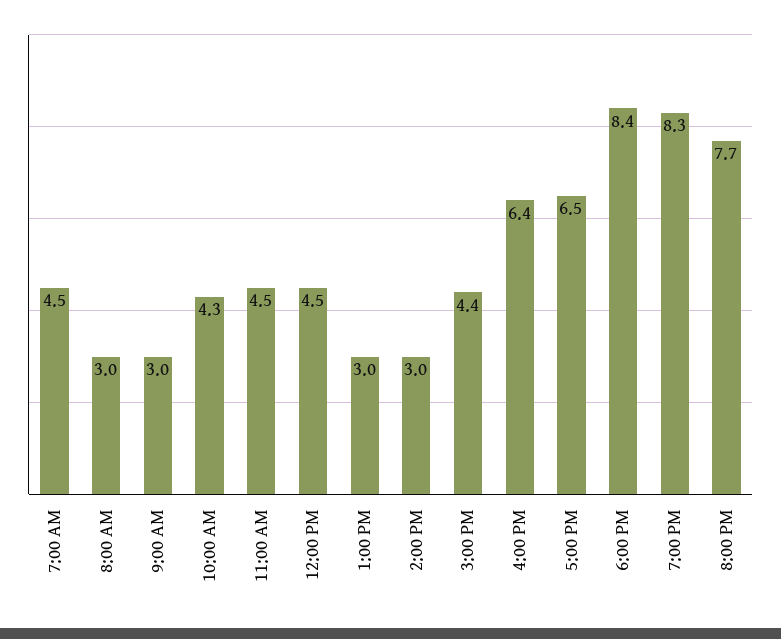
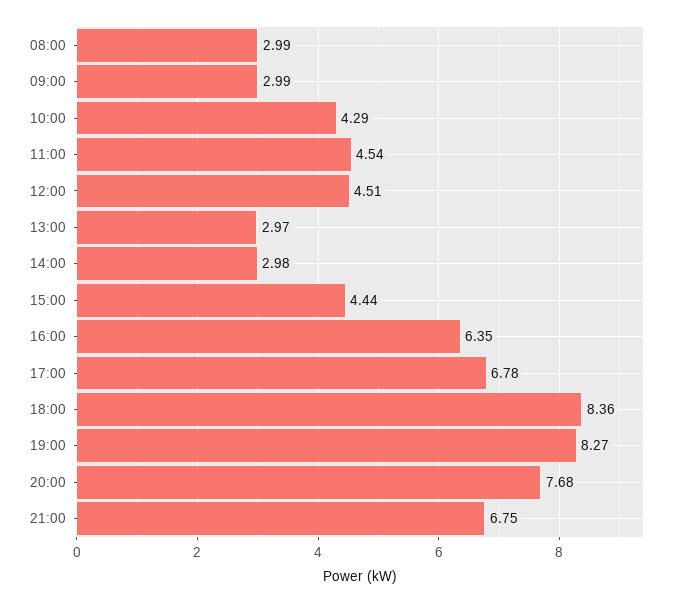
7:00 AM: 4.5 -> none
5:00 PM: 6.5 -> 6.78
21:00: none -> 6.75

